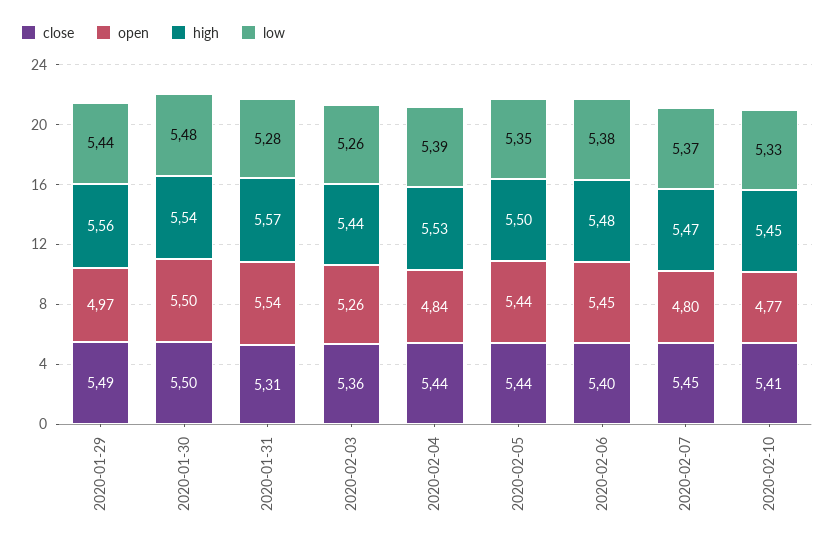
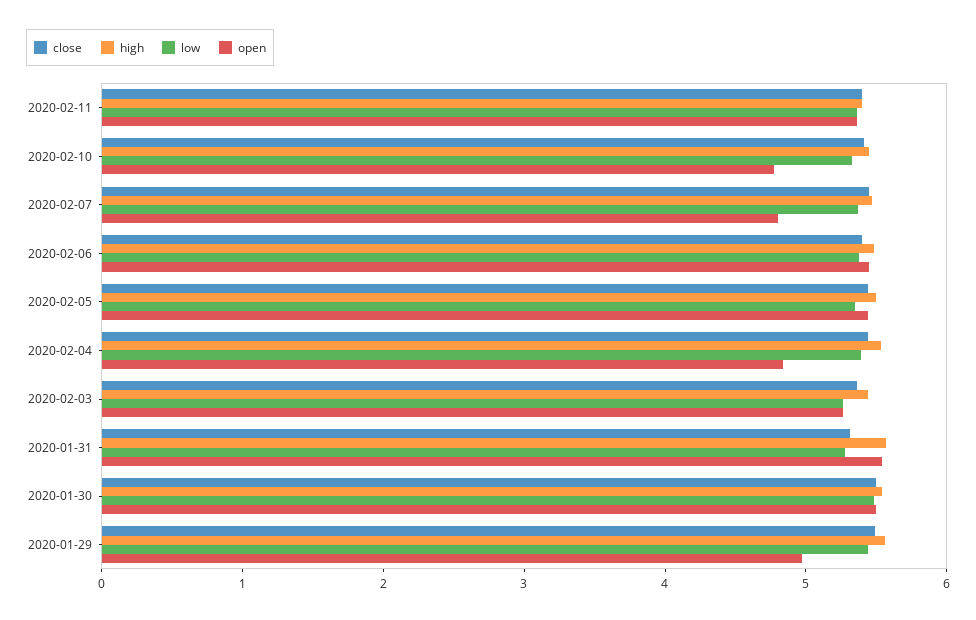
close, 2020-02-11: none -> 5.4
high, 2020-02-11: none -> 5.4
low, 2020-02-11: none -> 5.4
open, 2020-02-11: none -> 5.4

